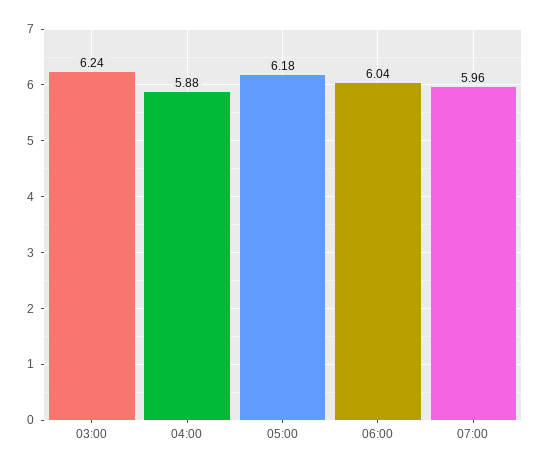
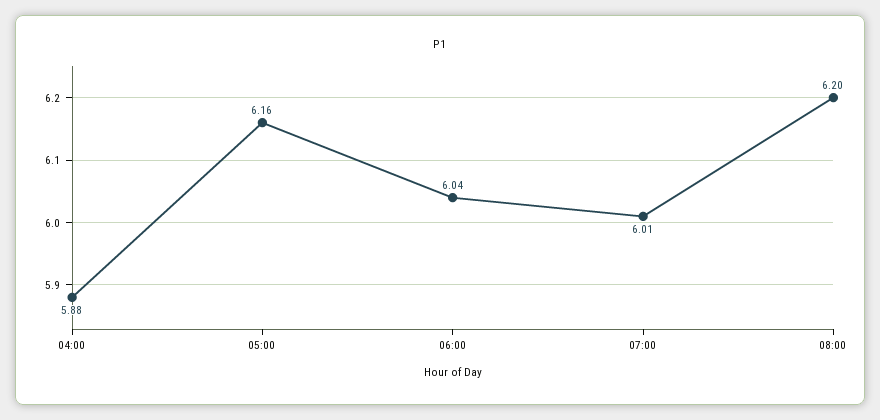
03:00: 6.24 -> none
05:00: 6.18 -> 6.16
07:00: 5.96 -> 6.01
08:00: none -> 6.2

